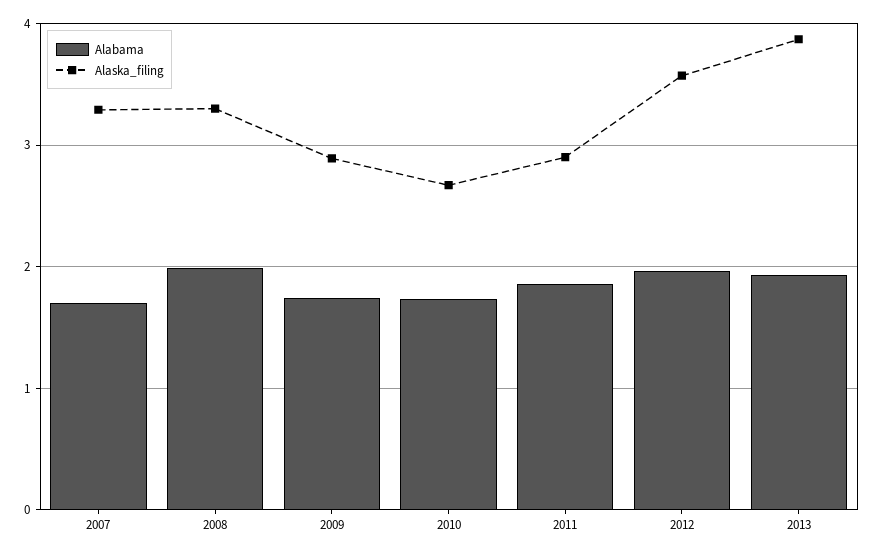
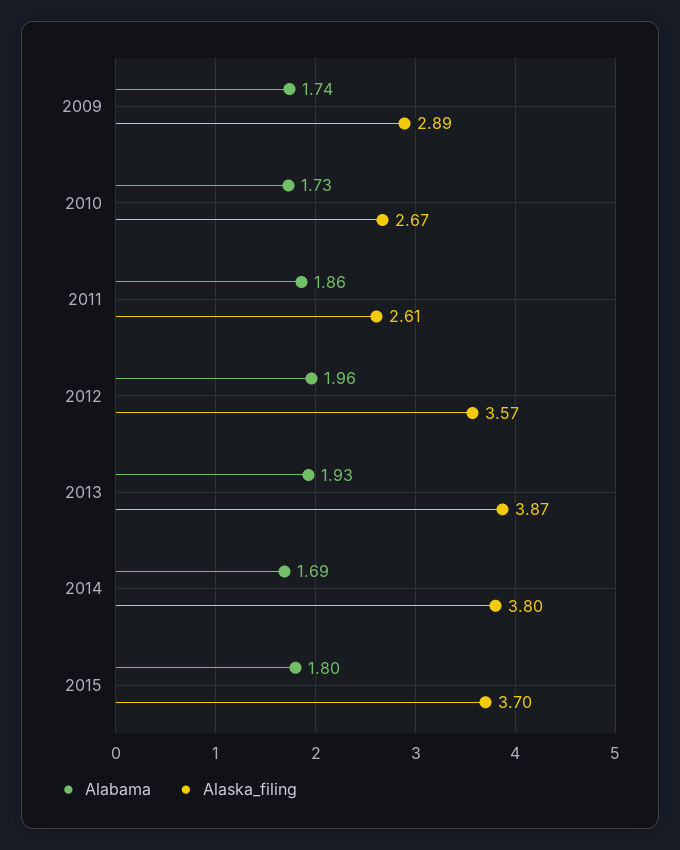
Alabama, 2007: 1.7 -> none
Alaska_filing, 2007: 3.3 -> none
Alabama, 2008: 2 -> none
Alaska_filing, 2008: 3.3 -> none
Alaska_filing, 2011: 2.9 -> 2.61
Alabama, 2014: none -> 1.69
Alaska_filing, 2014: none -> 3.8
Alabama, 2015: none -> 1.8
Alaska_filing, 2015: none -> 3.7

